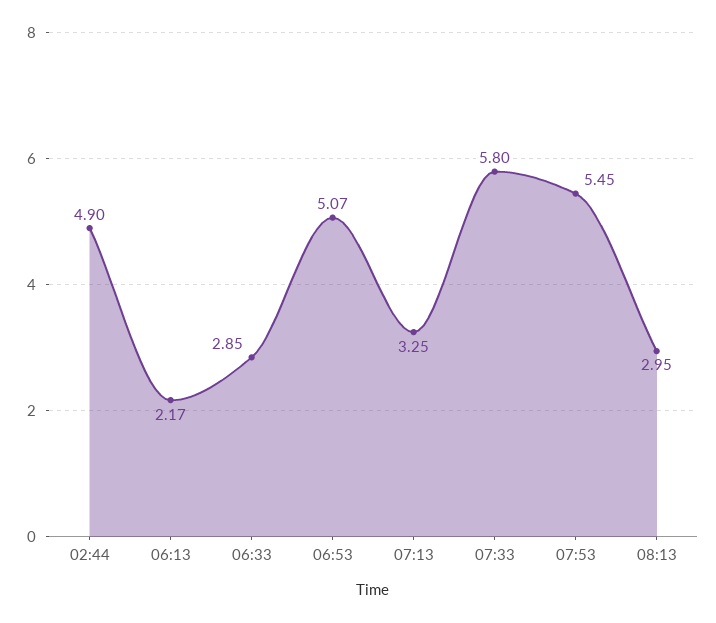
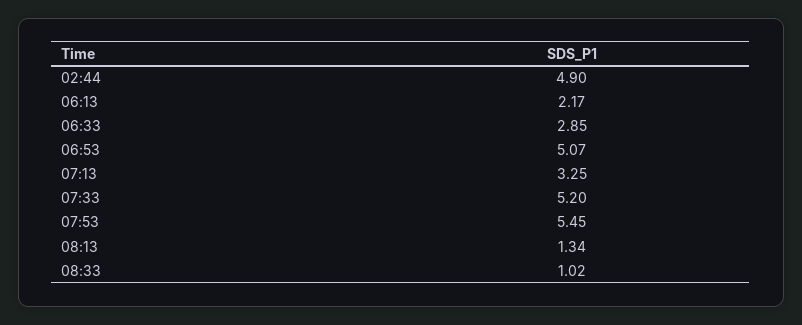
07:33: 5.8 -> 5.2
08:13: 2.95 -> 1.34
08:33: none -> 1.02

